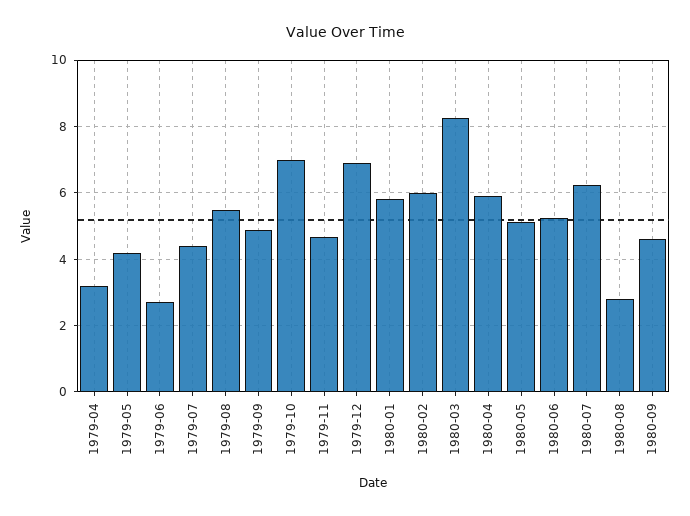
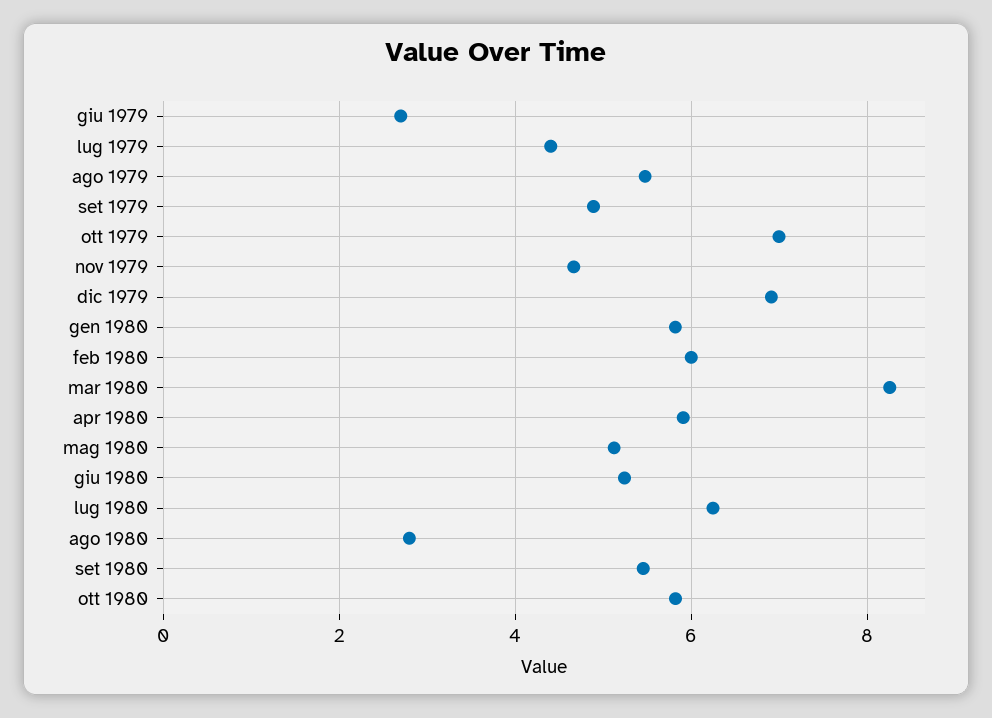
1979-04: 3.2 -> none
1979-05: 4.2 -> none
1980-09: 4.6 -> 5.4
ott 1980: none -> 5.8

